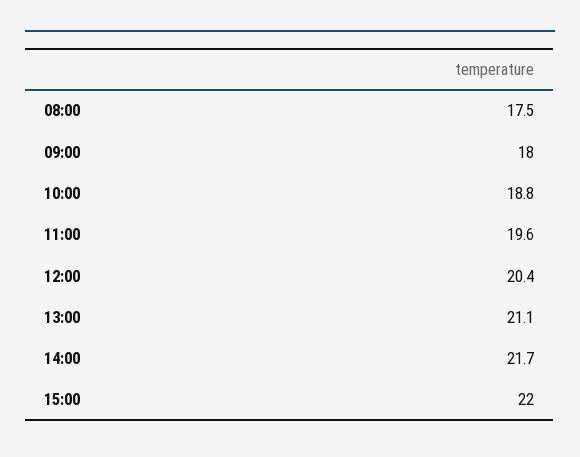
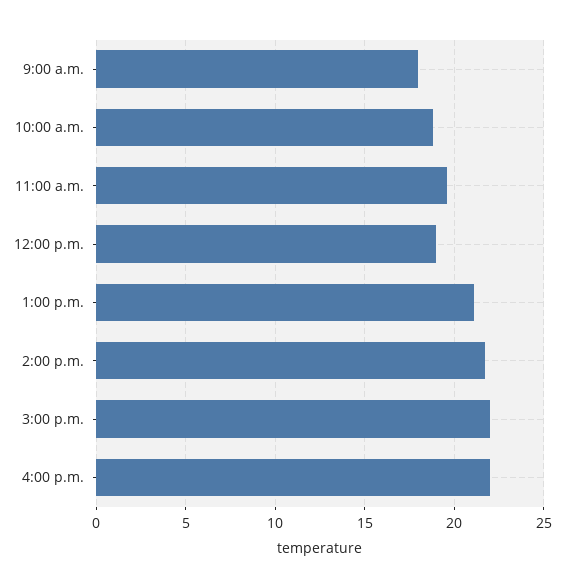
08:00: 17.5 -> none
12:00: 20.4 -> 19
4:00 p.m.: none -> 22

